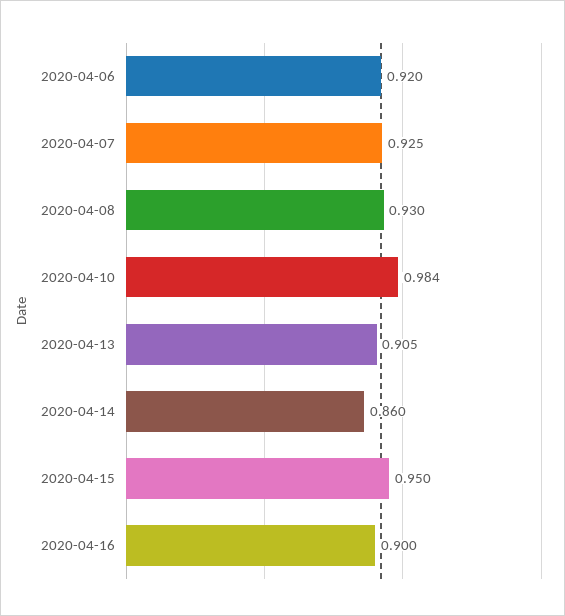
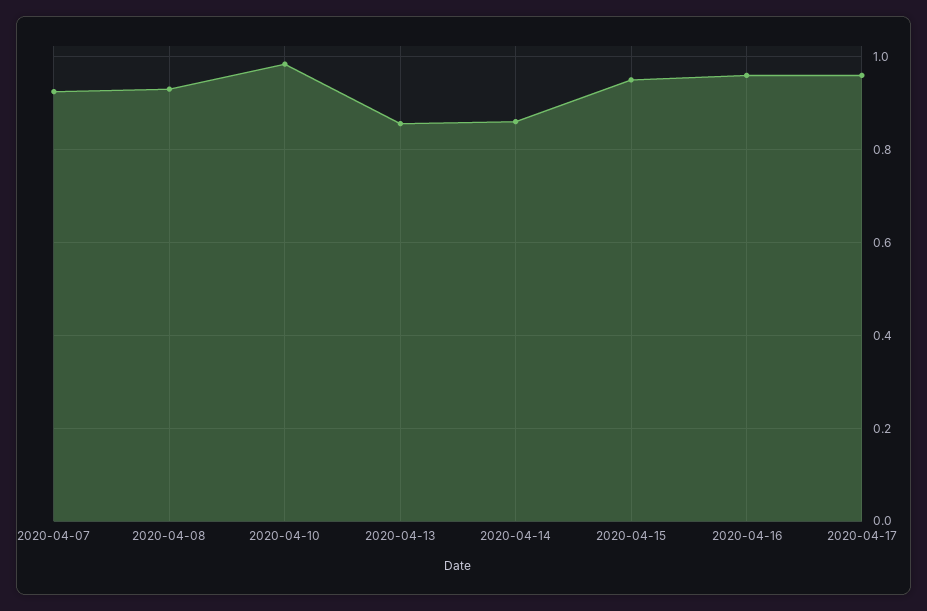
2020-04-06: 0.92 -> none
2020-04-13: 0.905 -> 0.86
2020-04-16: 0.9 -> 0.96
2020-04-17: none -> 0.96

